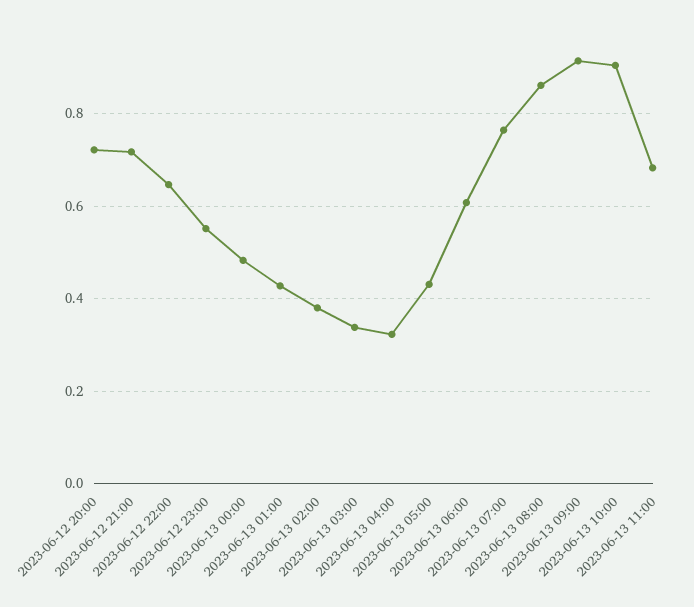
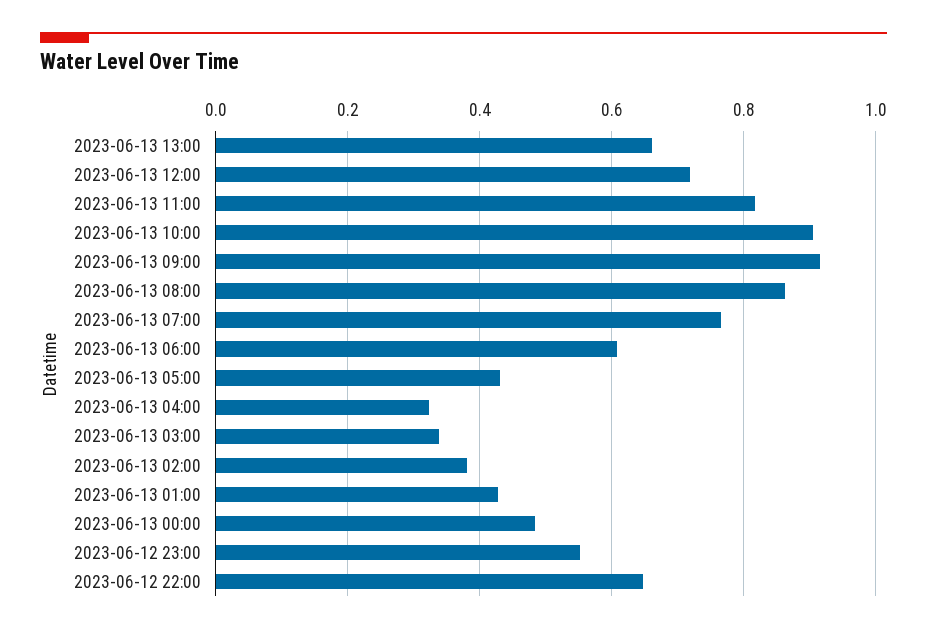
2023-06-12 20:00: 0.72 -> none
2023-06-12 21:00: 0.72 -> none
2023-06-13 11:00: 0.68 -> 0.82
2023-06-13 13:00: none -> 0.66
2023-06-13 12:00: none -> 0.72

